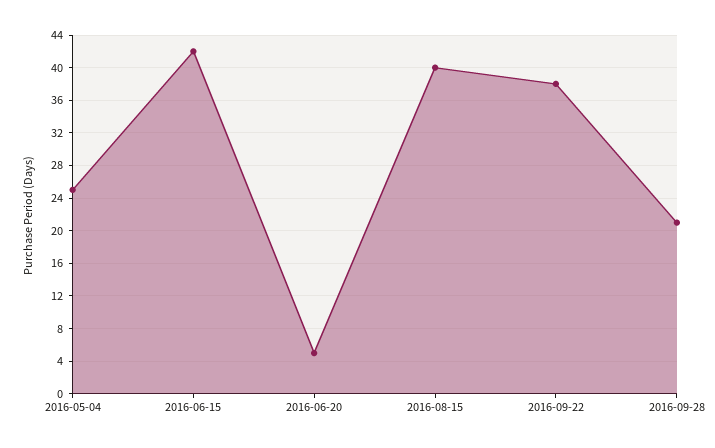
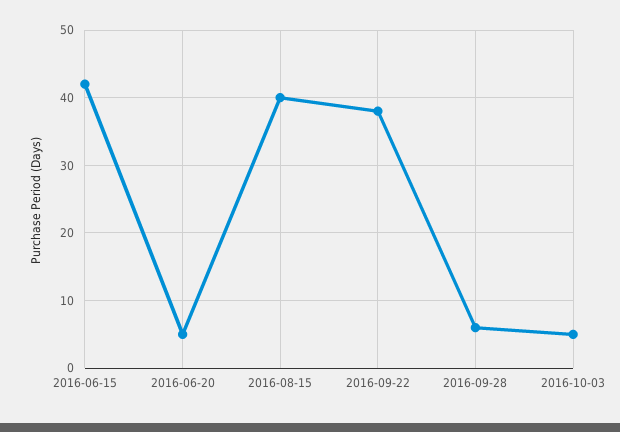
2016-05-04: 25 -> none
2016-09-28: 21 -> 6
2016-10-03: none -> 5

